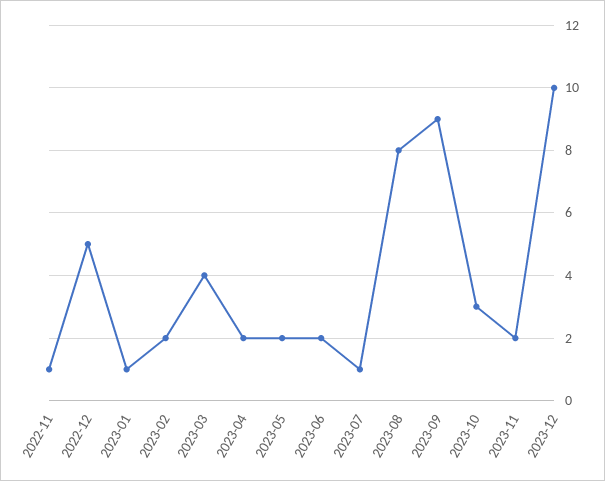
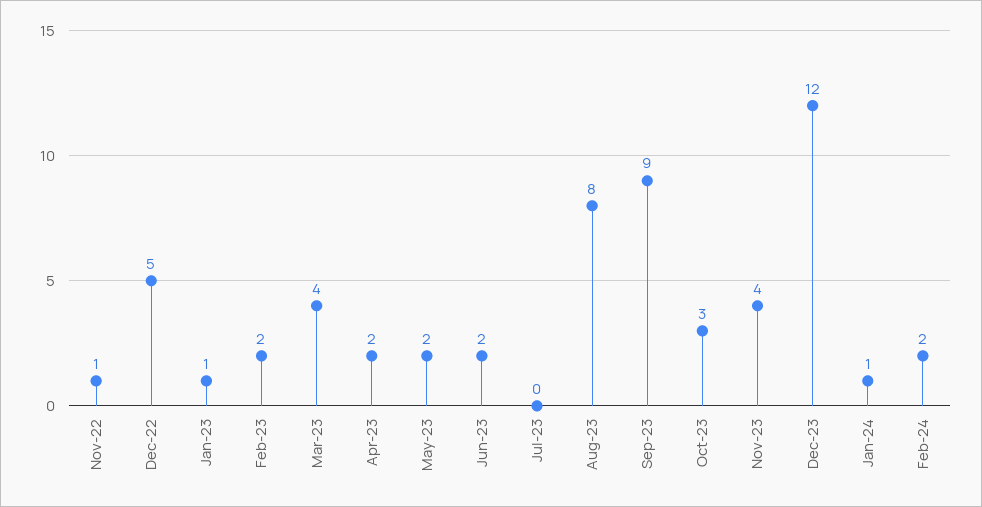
2023-07: 1 -> 0
2023-11: 2 -> 4
2023-12: 10 -> 12
Jan-24: none -> 1
Feb-24: none -> 2

